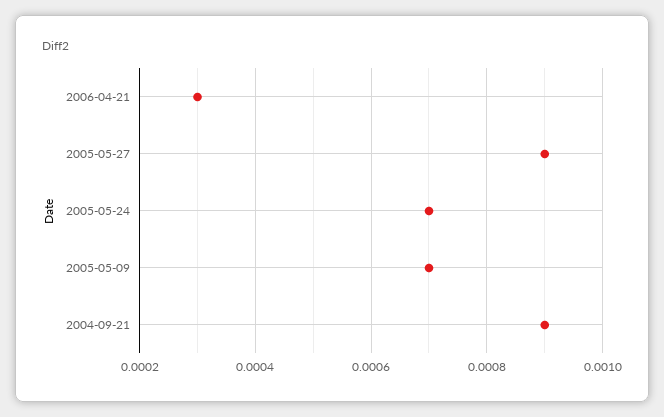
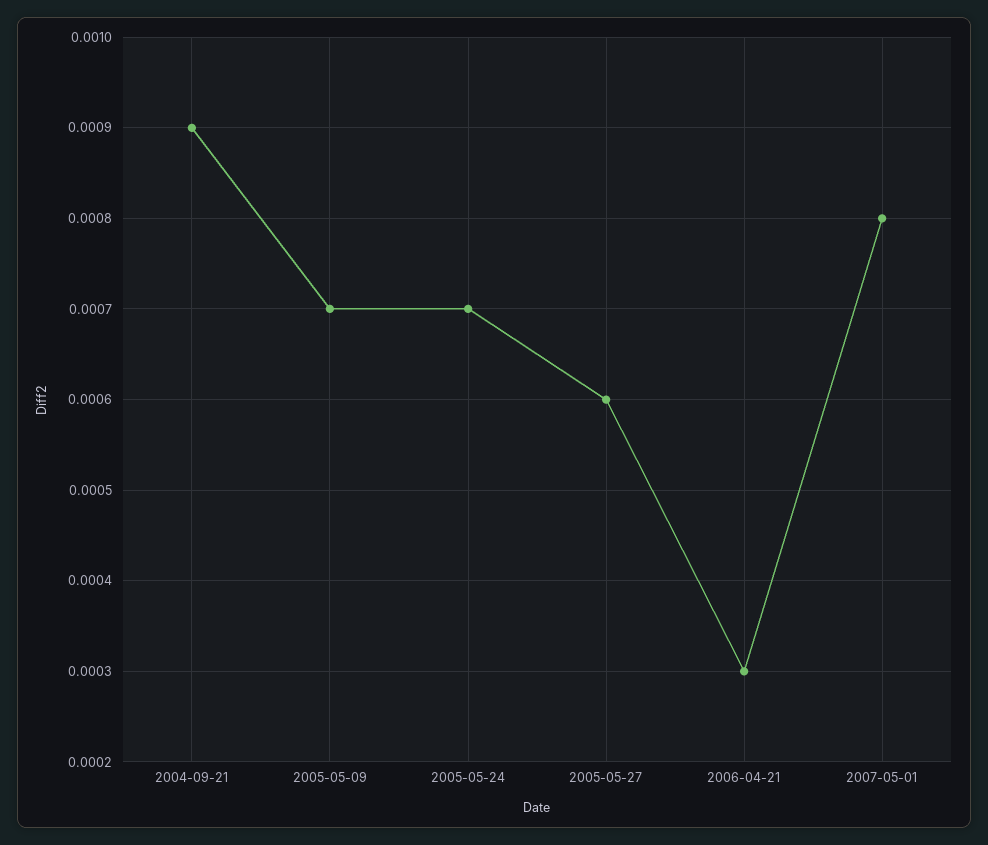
2005-05-27: 0.0009 -> 0.0006
2007-05-01: none -> 0.0008

